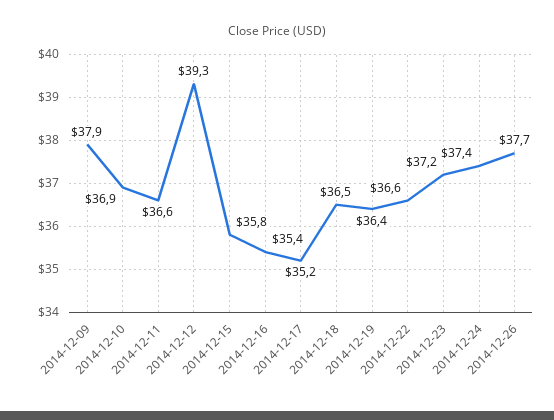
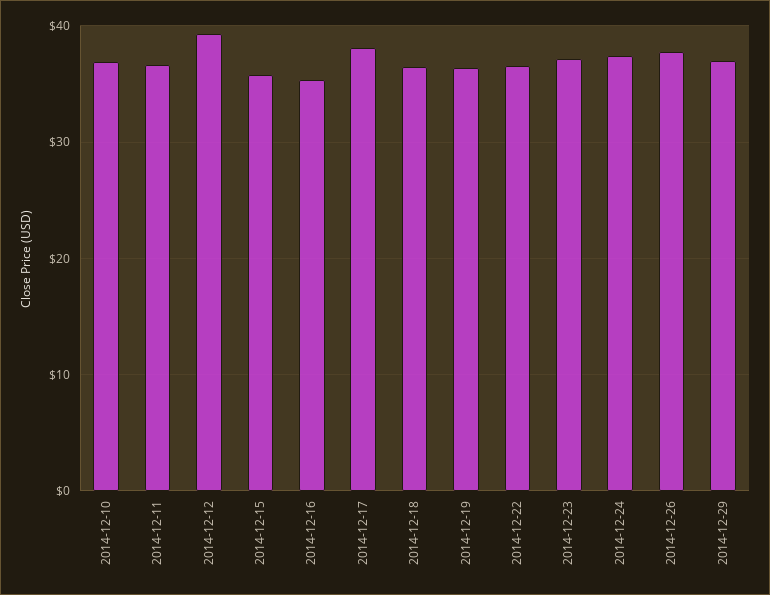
2014-12-09: 37.9 -> none
2014-12-17: 35.2 -> 38
2014-12-29: none -> 37

